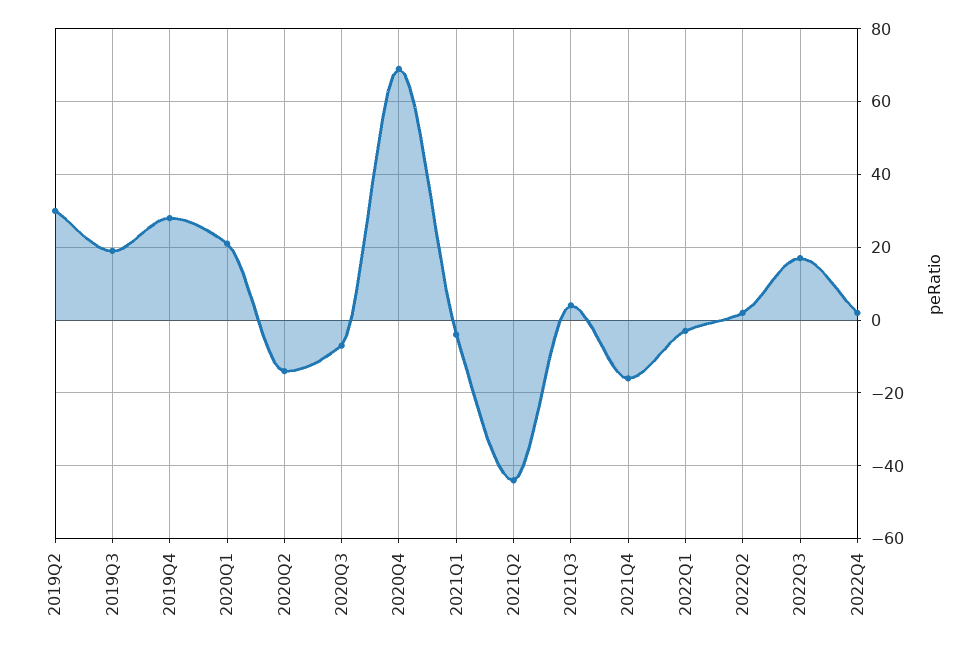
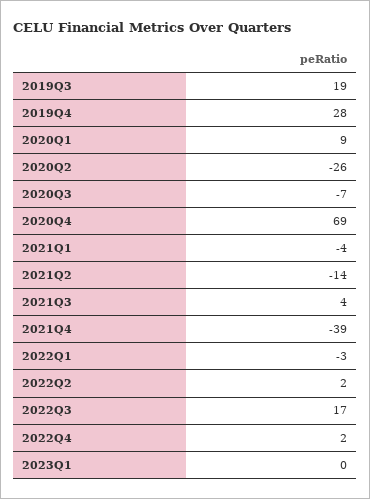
2019Q2: 30 -> none
2020Q1: 20 -> 9
2020Q2: -15 -> -26
2021Q2: -45 -> -14
2021Q4: -15 -> -39
2023Q1: none -> 0

